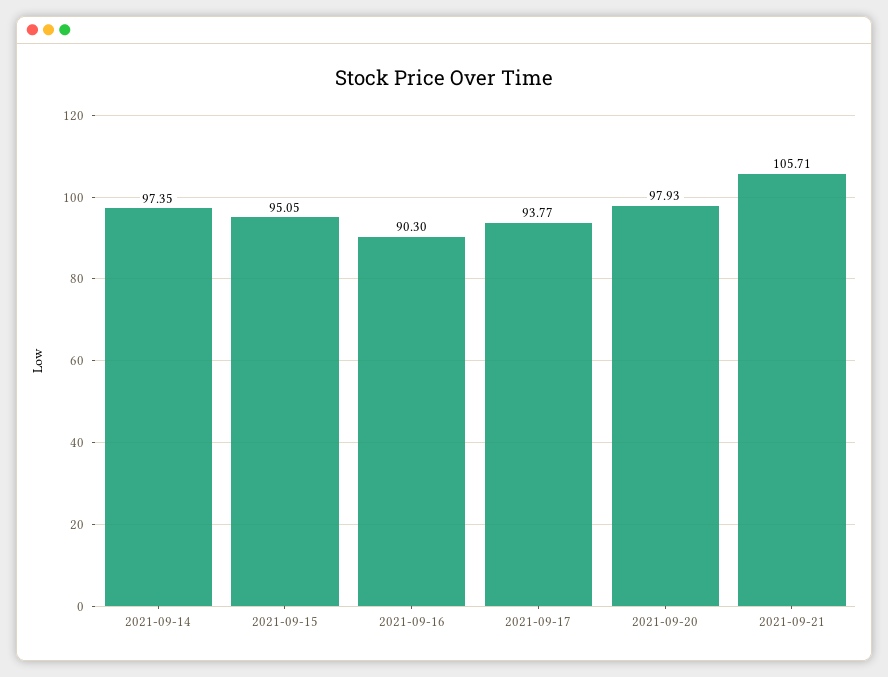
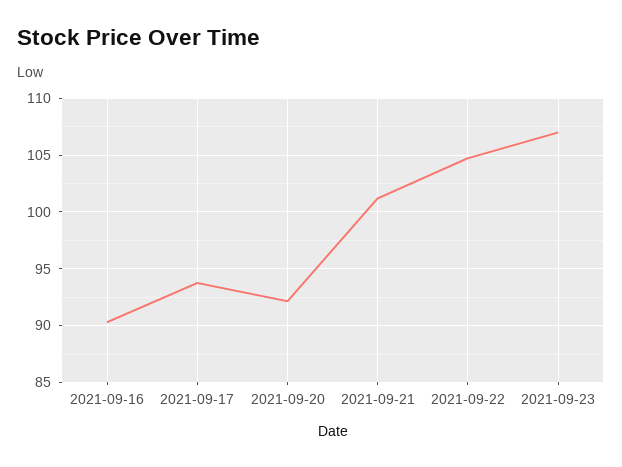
2021-09-14: 97.35 -> none
2021-09-15: 95.05 -> none
2021-09-20: 97.93 -> 92
2021-09-21: 105.71 -> 101
2021-09-22: none -> 105
2021-09-23: none -> 107

